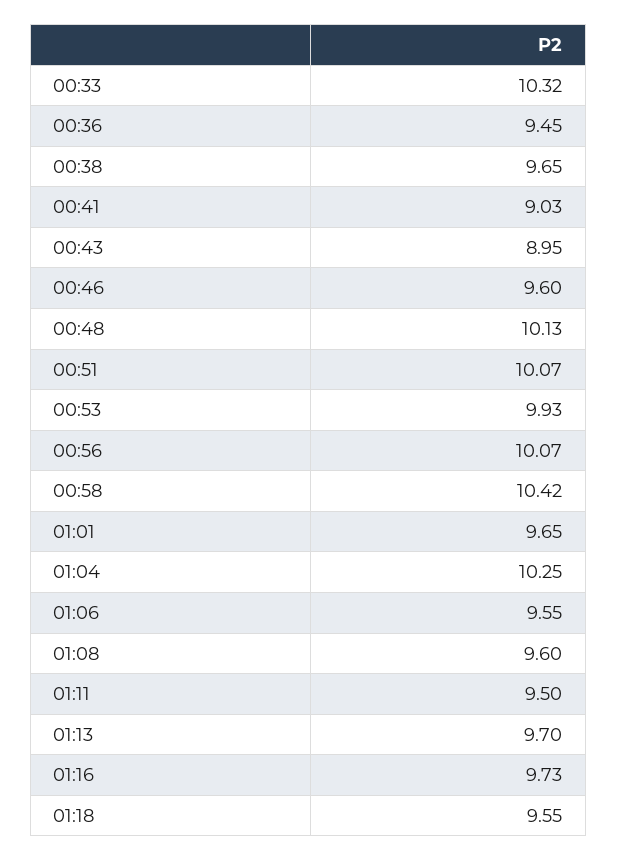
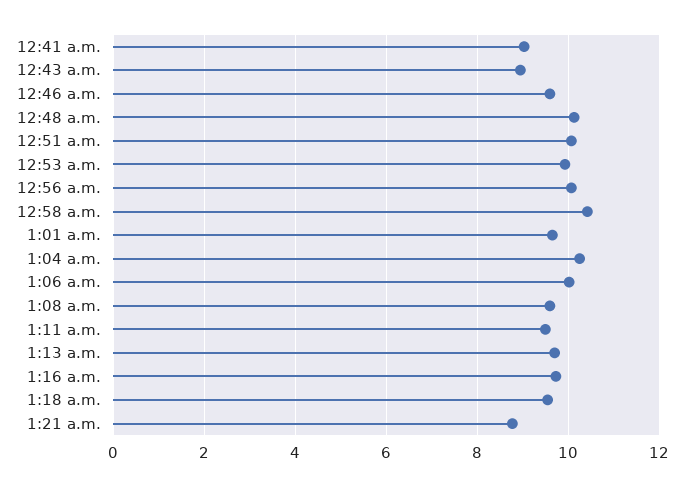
00:33: 10.32 -> none
00:36: 9.45 -> none
00:38: 9.65 -> none
01:06: 9.55 -> 10
1:21 a.m.: none -> 8.8

